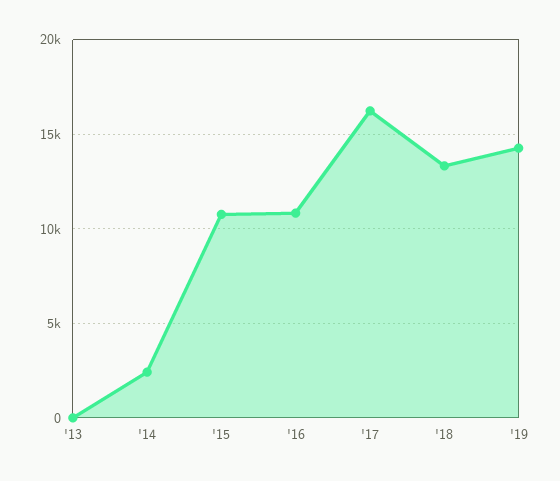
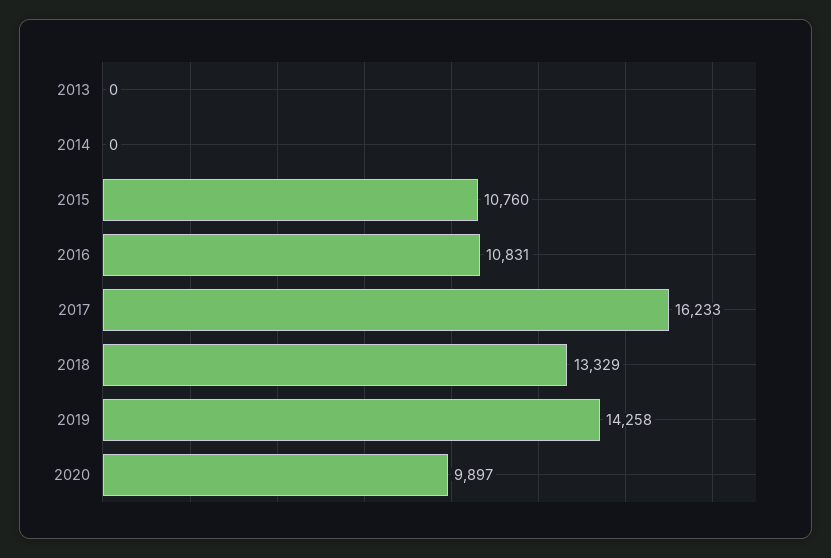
'14: 2500 -> 0
2020: none -> 9897

